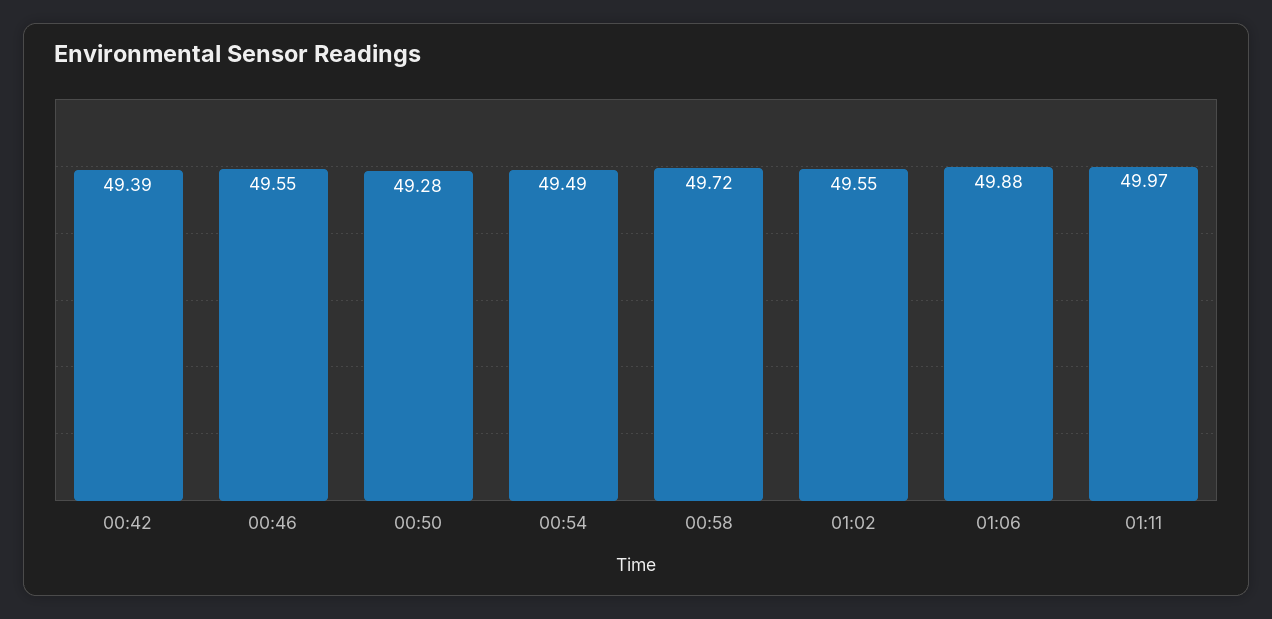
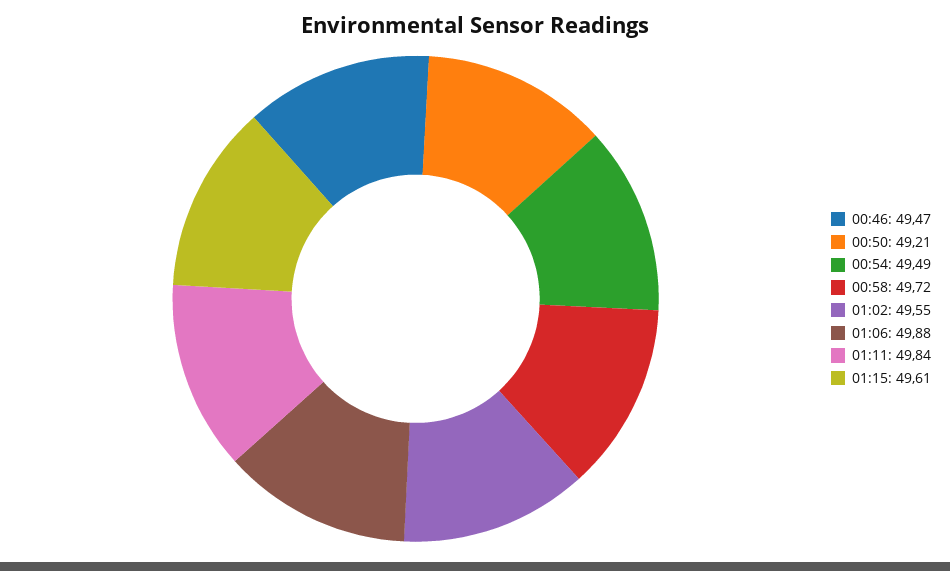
00:42: 49.39 -> none
00:46: 49.55 -> 49.47
00:50: 49.28 -> 49.21
01:11: 49.97 -> 49.84
01:15: none -> 49.61

